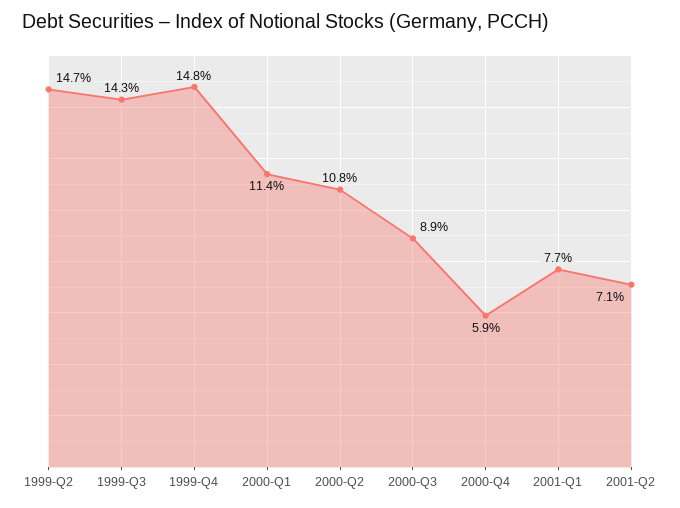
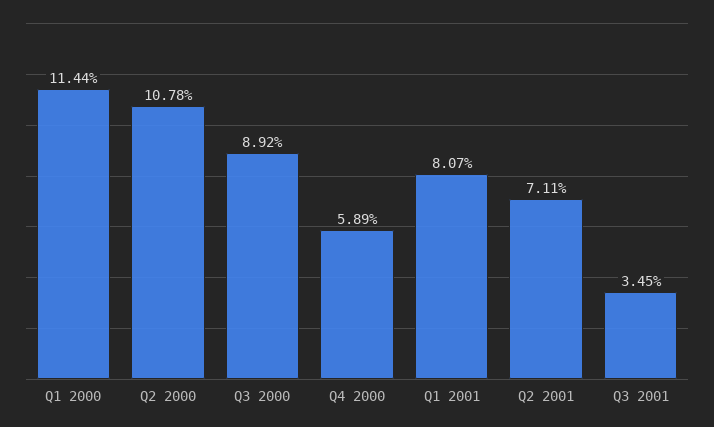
1999-Q2: 14.7 -> none
1999-Q3: 14.3 -> none
1999-Q4: 14.8 -> none
2001-Q1: 7.7 -> 8.07
Q3 2001: none -> 3.45

